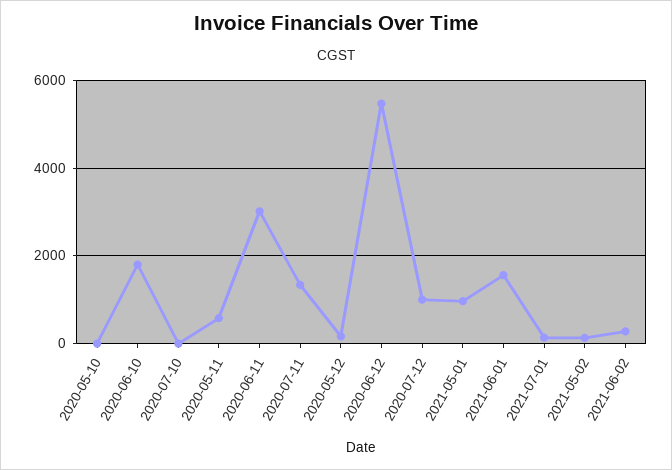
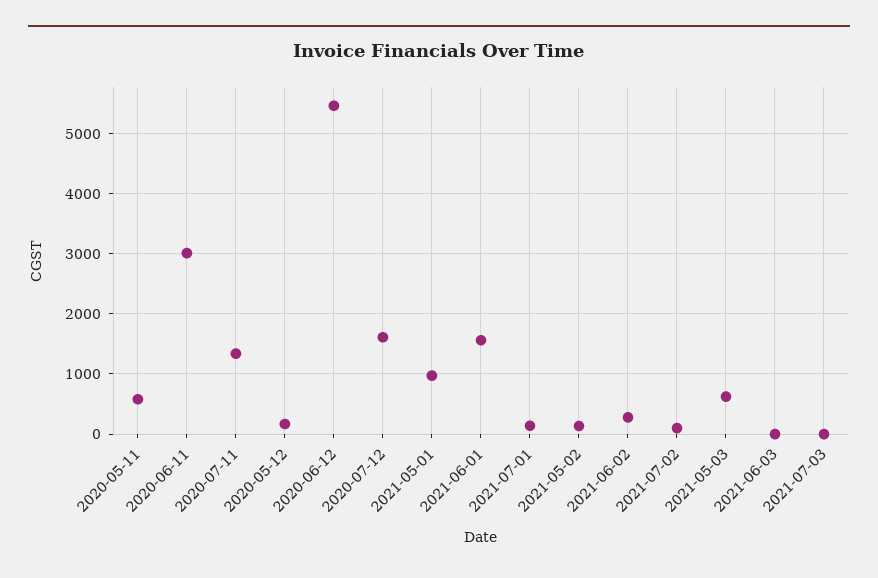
2020-05-10: 0 -> none
2020-06-10: 1800 -> none
2020-07-10: 0 -> none
2020-07-12: 1000 -> 1600
2021-07-02: none -> 100
2021-05-03: none -> 600
2021-06-03: none -> 0
2021-07-03: none -> 0

